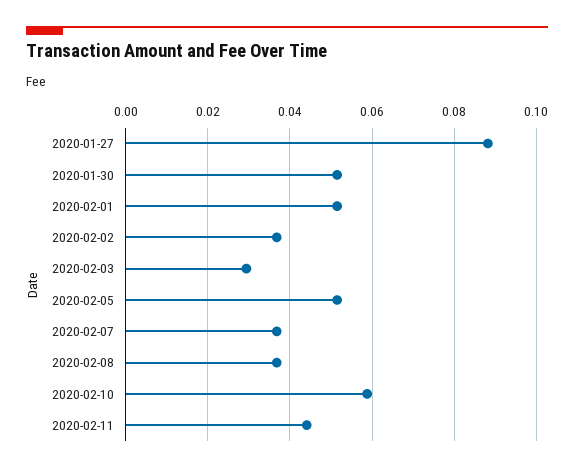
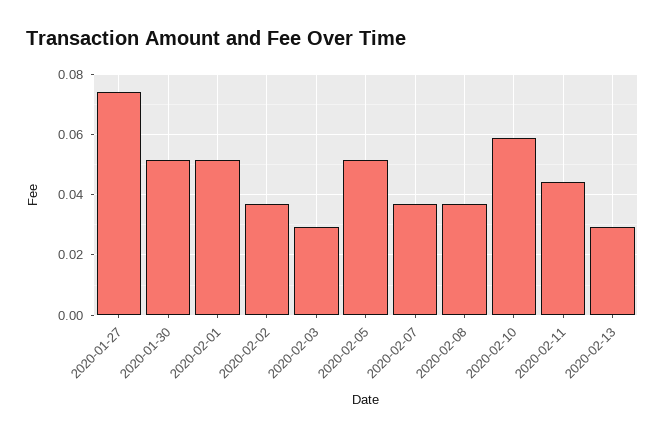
2020-01-27: 0.088 -> 0.074
2020-02-13: none -> 0.03

